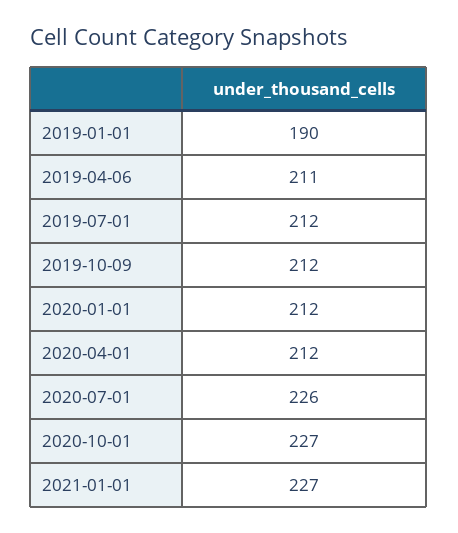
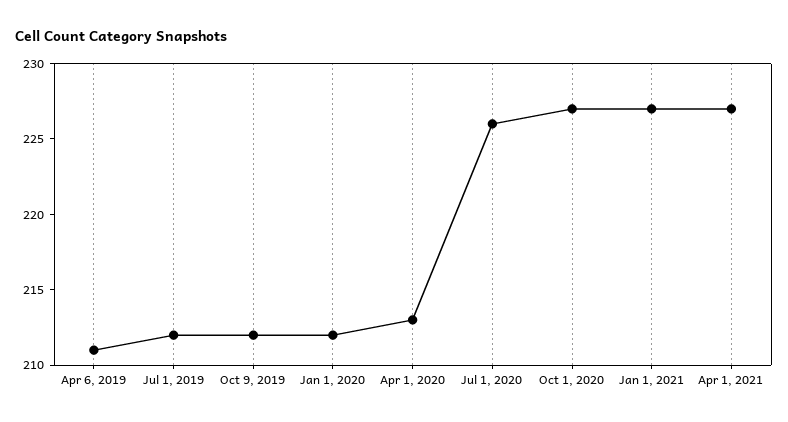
2019-01-01: 190 -> none
2020-04-01: 212 -> 213
Apr 1, 2021: none -> 227

